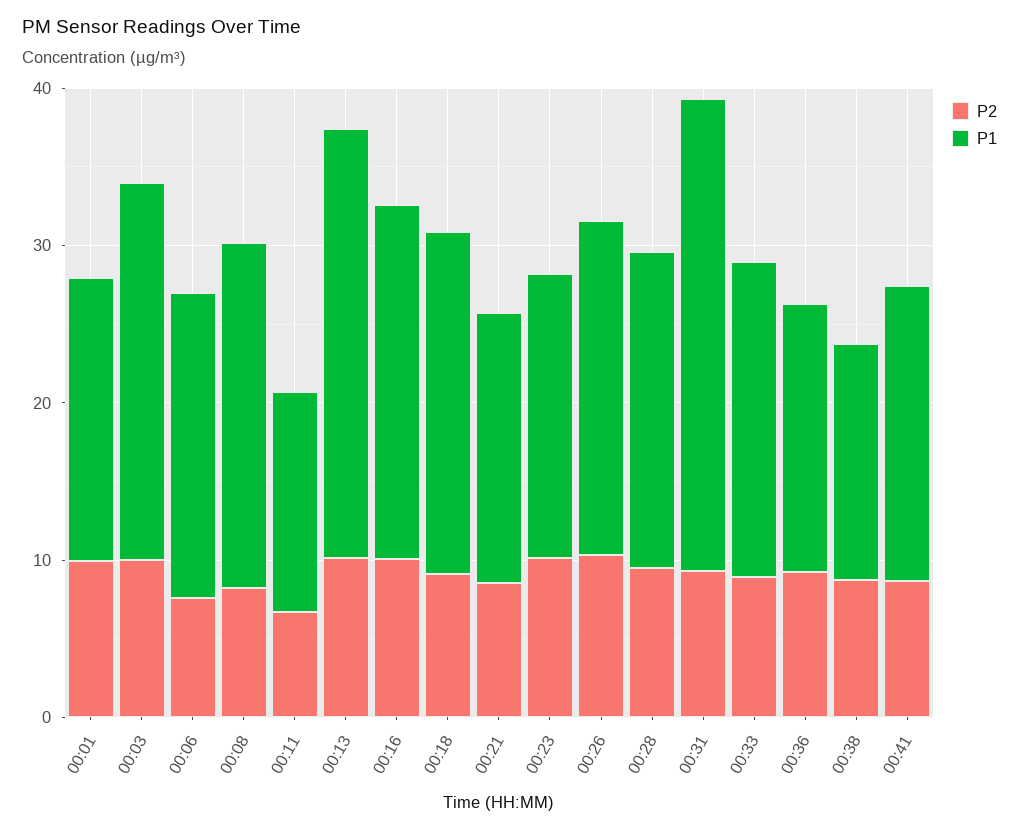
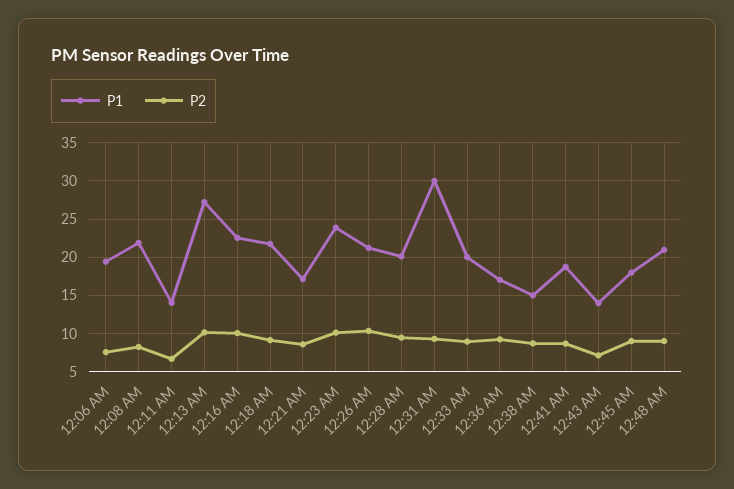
P2, 00:01: 10 -> none
P1, 00:01: 18 -> none
P2, 00:03: 10 -> none
P1, 00:03: 24 -> none
P1, 00:23: 18 -> 24
P1, 12:43 AM: none -> 14
P2, 12:43 AM: none -> 7
P1, 12:45 AM: none -> 18
P2, 12:45 AM: none -> 9
P1, 12:48 AM: none -> 21
P2, 12:48 AM: none -> 9

